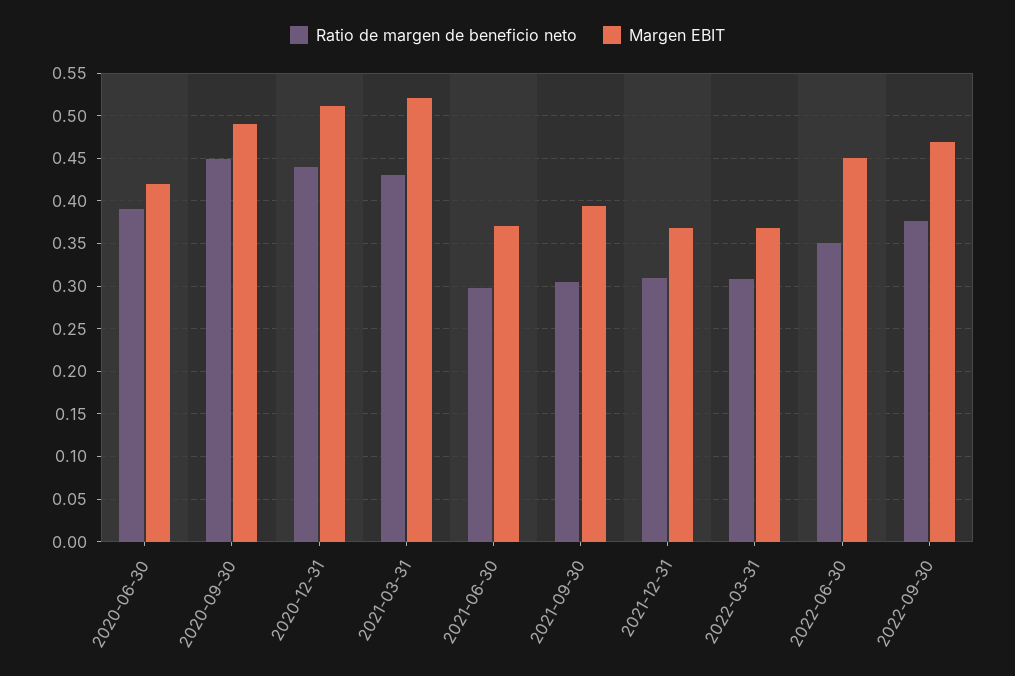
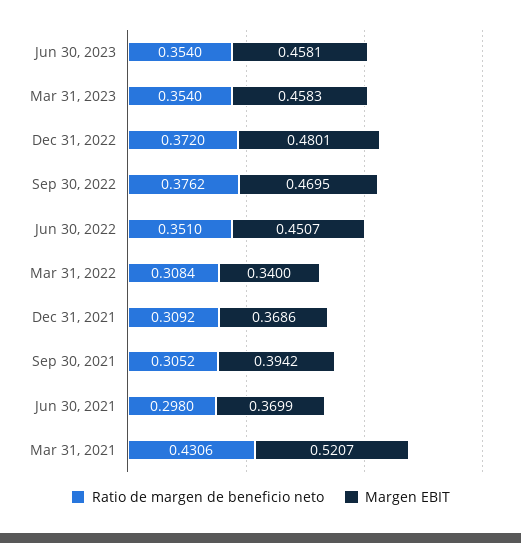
Ratio de margen de beneficio neto, 2020-06-30: 0.39 -> none
Margen EBIT, 2020-06-30: 0.42 -> none
Ratio de margen de beneficio neto, 2020-09-30: 0.45 -> none
Margen EBIT, 2020-09-30: 0.49 -> none
Ratio de margen de beneficio neto, 2020-12-31: 0.44 -> none
Margen EBIT, 2020-12-31: 0.51 -> none
Margen EBIT, 2022-03-31: 0.37 -> 0.34
Ratio de margen de beneficio neto, Jun 30, 2023: none -> 0.354
Margen EBIT, Jun 30, 2023: none -> 0.4581
Ratio de margen de beneficio neto, Mar 31, 2023: none -> 0.354
Margen EBIT, Mar 31, 2023: none -> 0.4583
Ratio de margen de beneficio neto, Dec 31, 2022: none -> 0.372
Margen EBIT, Dec 31, 2022: none -> 0.4801

